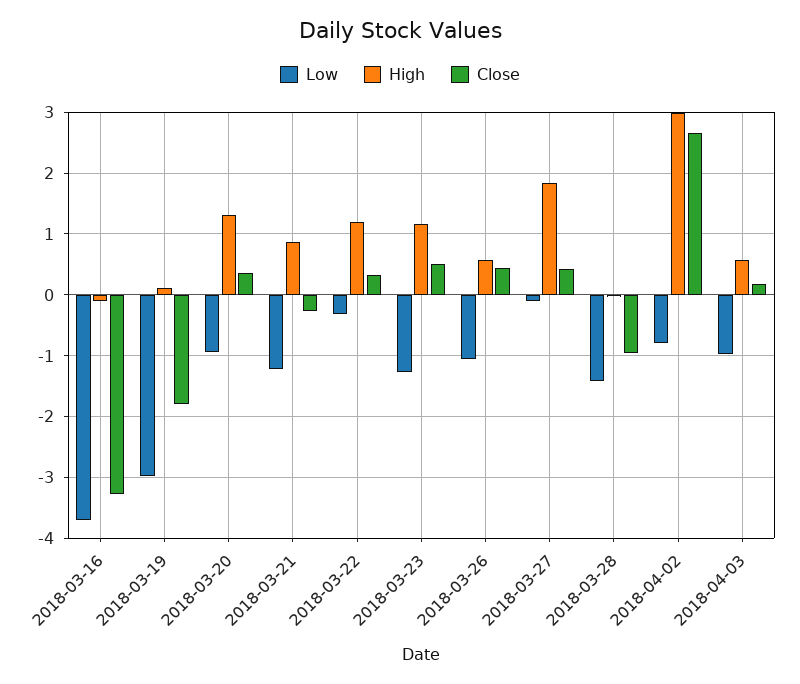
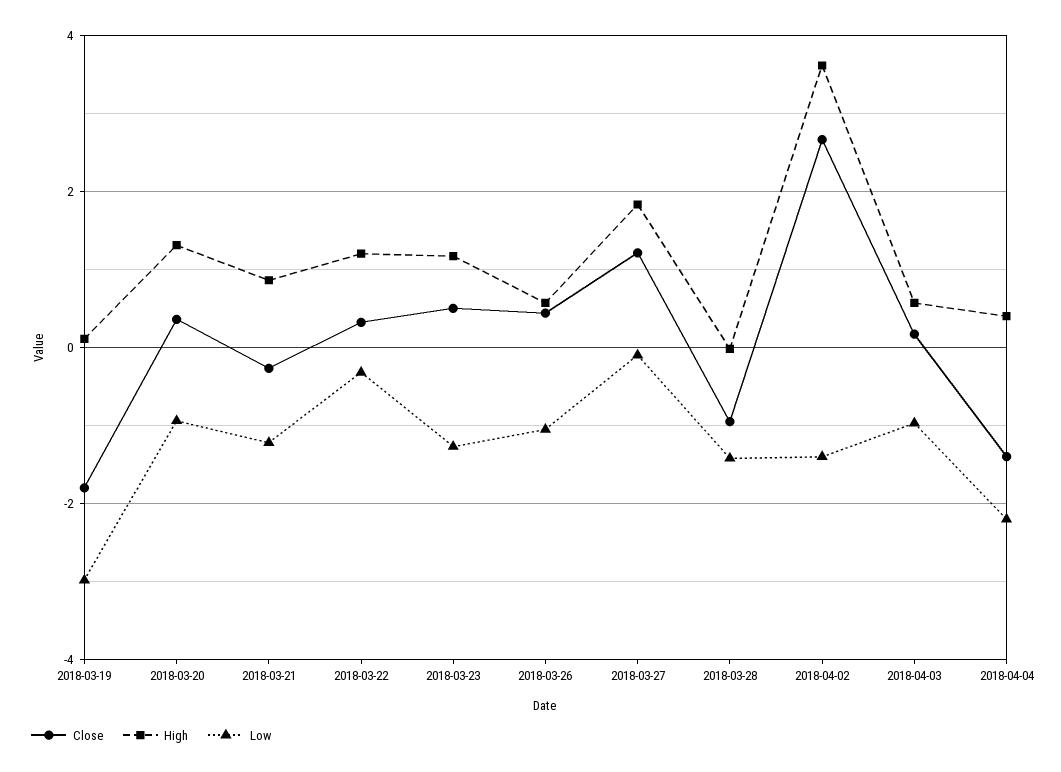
Low, 2018-03-16: -3.7 -> none
High, 2018-03-16: -0.1 -> none
Close, 2018-03-16: -3.3 -> none
Close, 2018-03-27: 0.4 -> 1.2
Low, 2018-04-02: -0.8 -> -1.4
High, 2018-04-02: 3 -> 3.6
Close, 2018-04-04: none -> -1.4
High, 2018-04-04: none -> 0.4
Low, 2018-04-04: none -> -2.2

